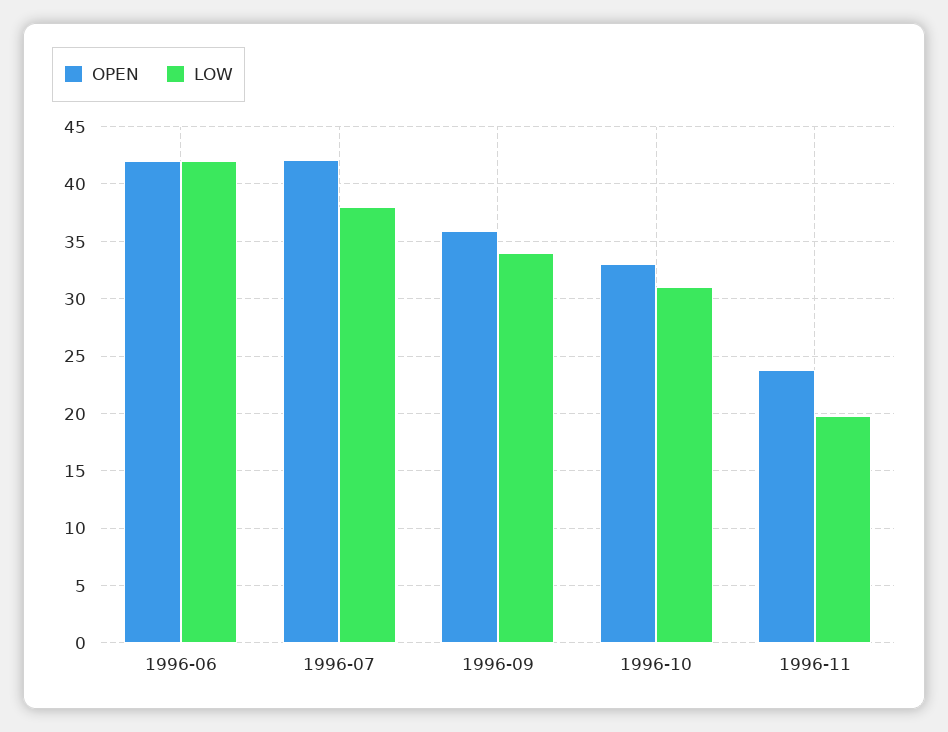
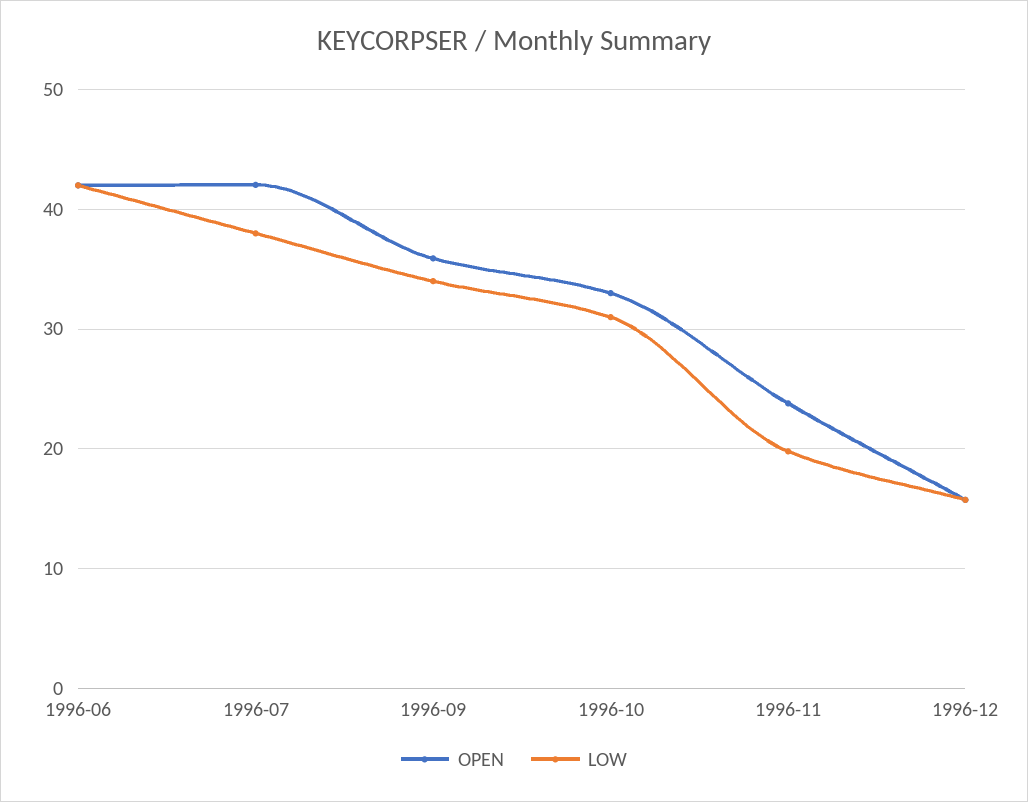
OPEN, 1996-12: none -> 16
LOW, 1996-12: none -> 16

